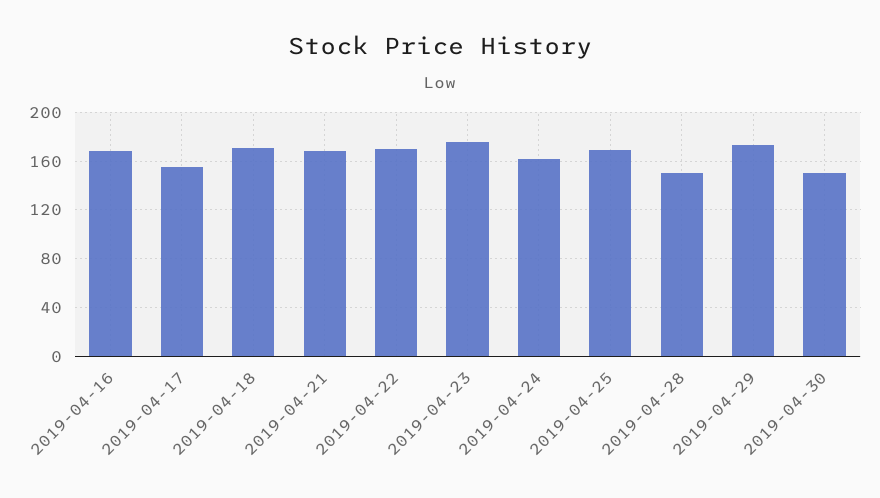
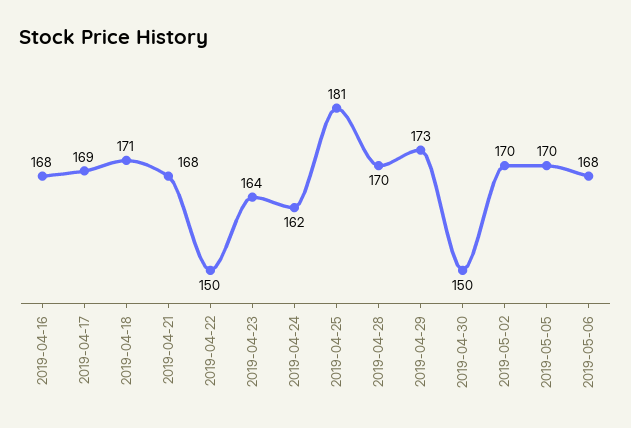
2019-04-17: 155 -> 169
2019-04-22: 170 -> 150
2019-04-23: 175 -> 164
2019-04-25: 170 -> 181
2019-04-28: 150 -> 170
2019-05-02: none -> 170
2019-05-05: none -> 170
2019-05-06: none -> 168

